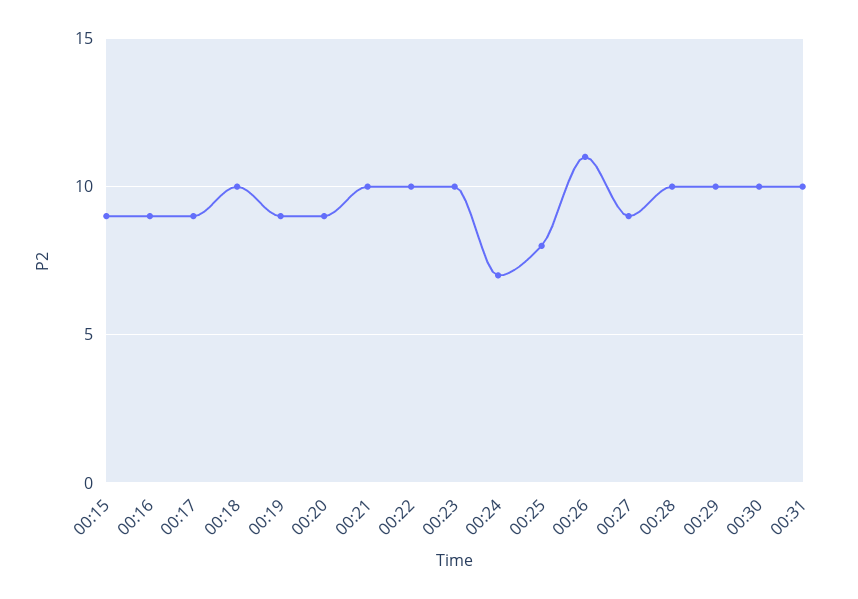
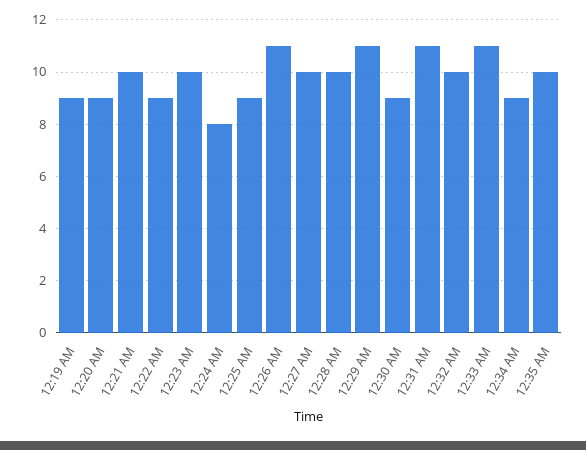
00:15: 9 -> none
00:16: 9 -> none
00:17: 9 -> none
00:18: 10 -> none
00:22: 10 -> 9
00:24: 7 -> 8
00:25: 8 -> 9
00:27: 9 -> 10
00:29: 10 -> 11
00:30: 10 -> 9
00:31: 10 -> 11
12:32 AM: none -> 10
12:33 AM: none -> 11
12:34 AM: none -> 9
12:35 AM: none -> 10

